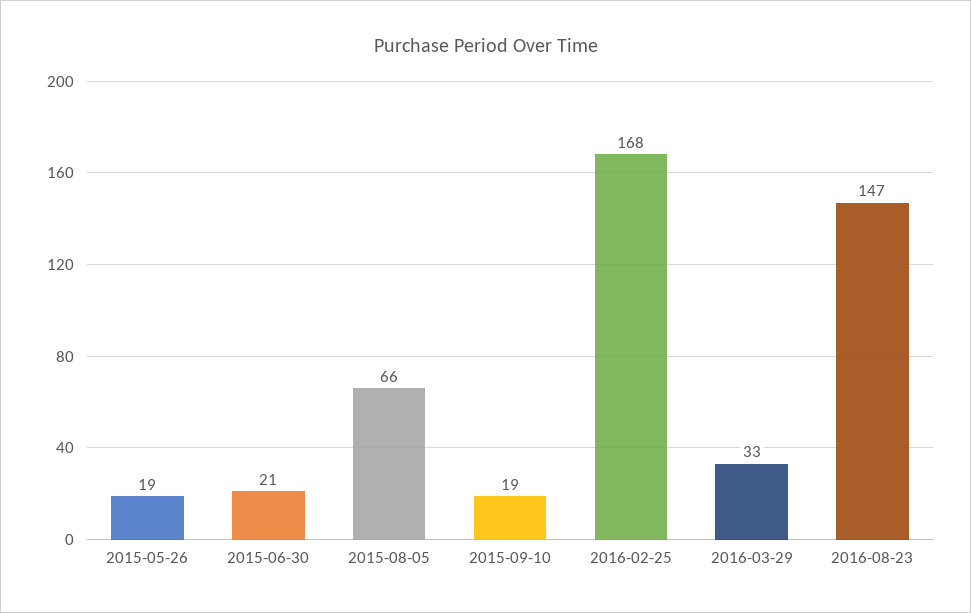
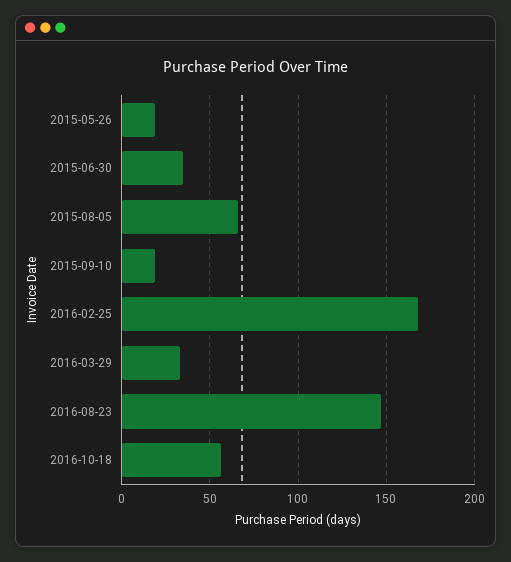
2015-06-30: 21 -> 35
2016-10-18: none -> 55

